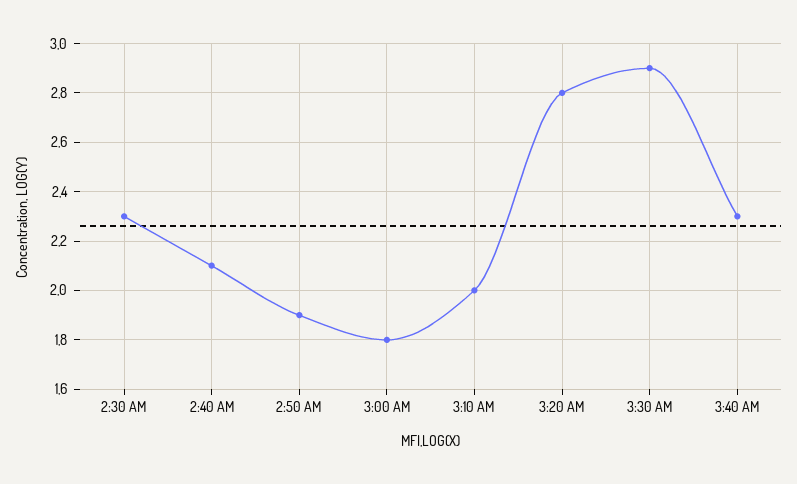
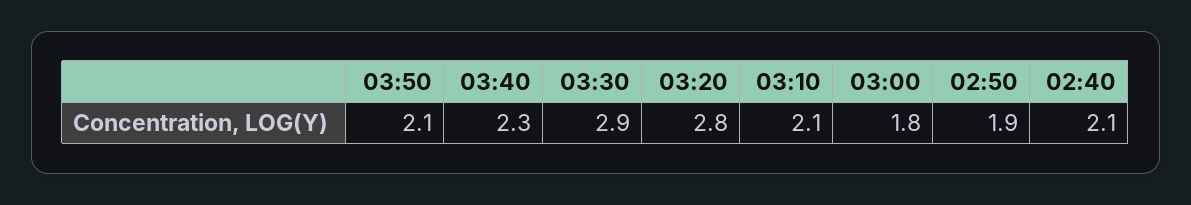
2:30 AM: 2.3 -> none
3:10 AM: 2 -> 2.1
03:50: none -> 2.1

